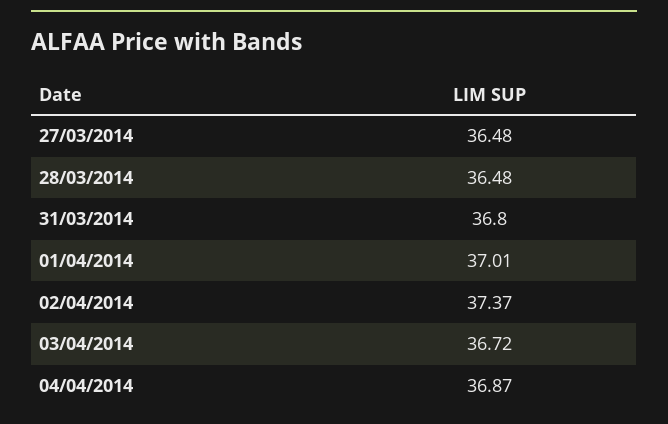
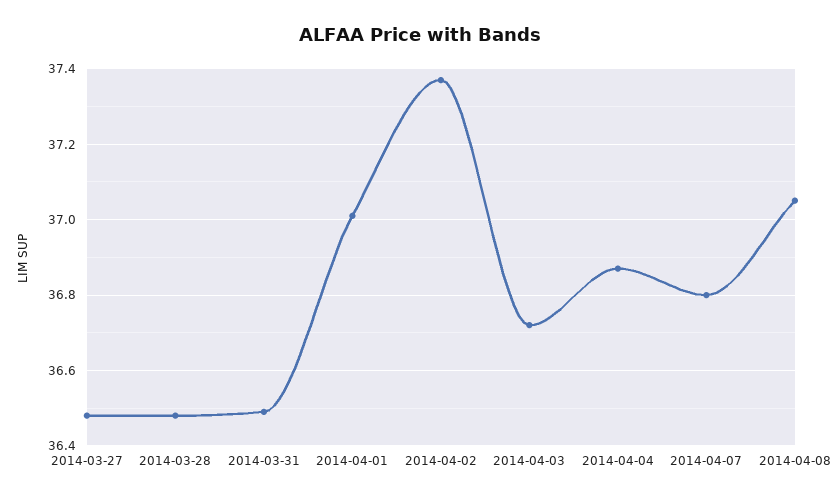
31/03/2014: 36.8 -> 36.5
2014-04-07: none -> 36.8
2014-04-08: none -> 37.05

